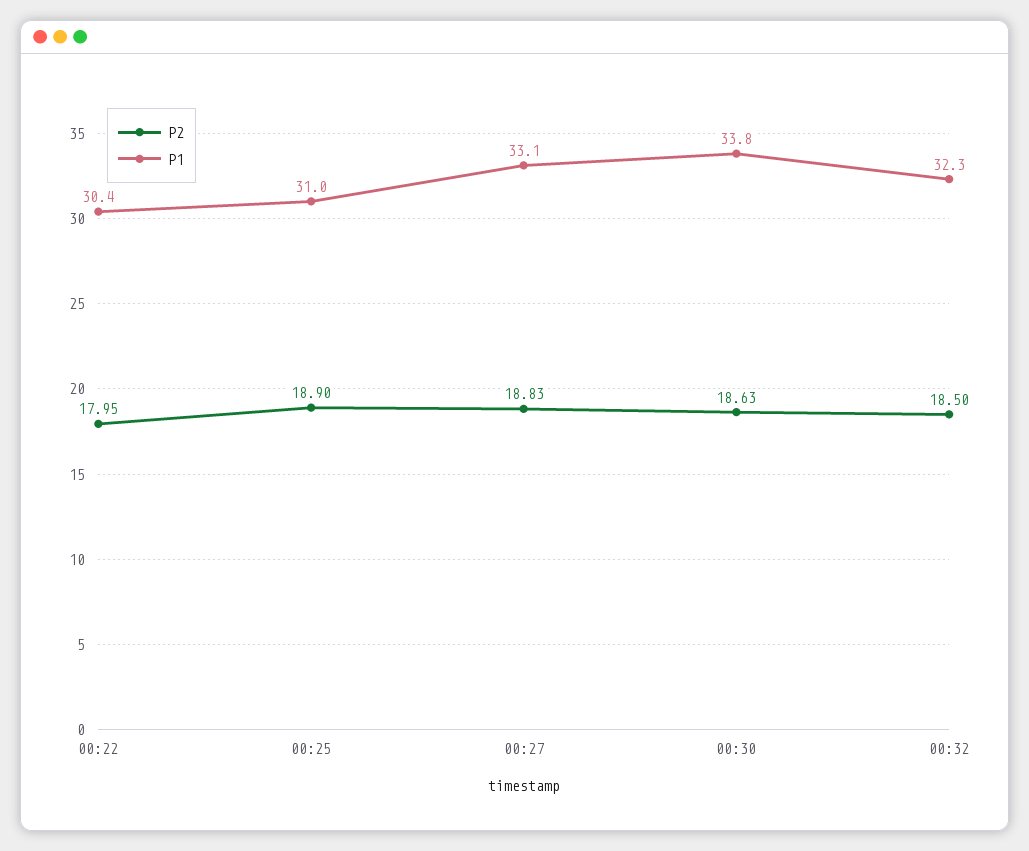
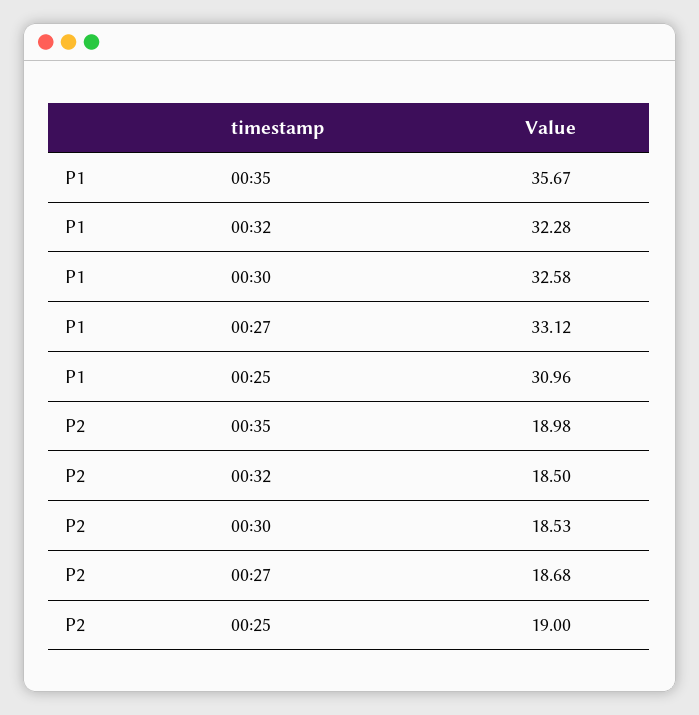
P2, 00:22: 17.95 -> none
P1, 00:22: 30.4 -> none
P2, 00:25: 18.9 -> 19
P2, 00:27: 18.83 -> 18.68
P2, 00:30: 18.63 -> 18.53
P1, 00:30: 33.8 -> 32.58
P1, 00:35: none -> 35.67
P2, 00:35: none -> 18.98

